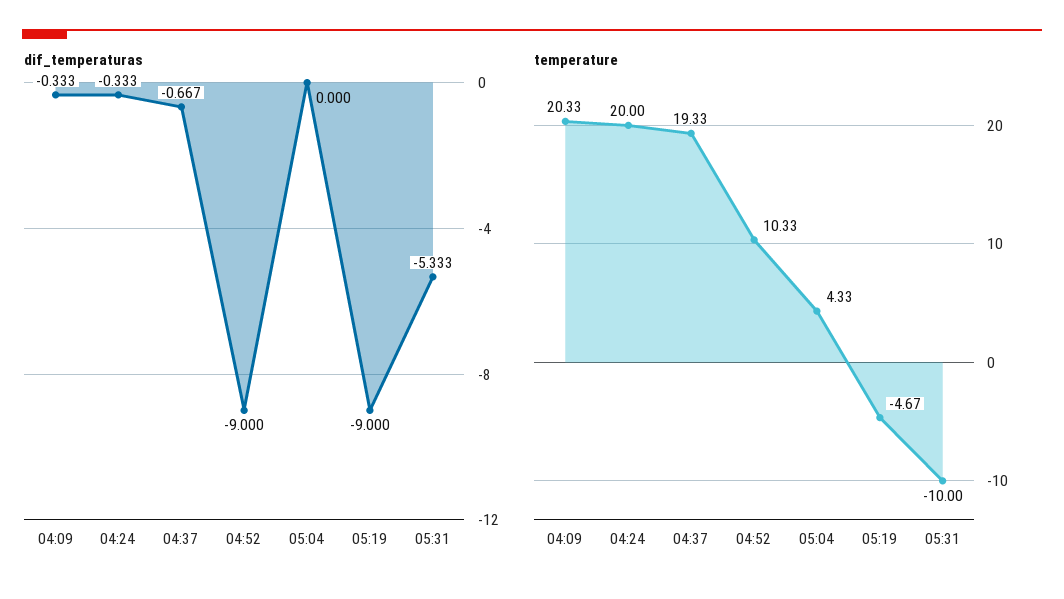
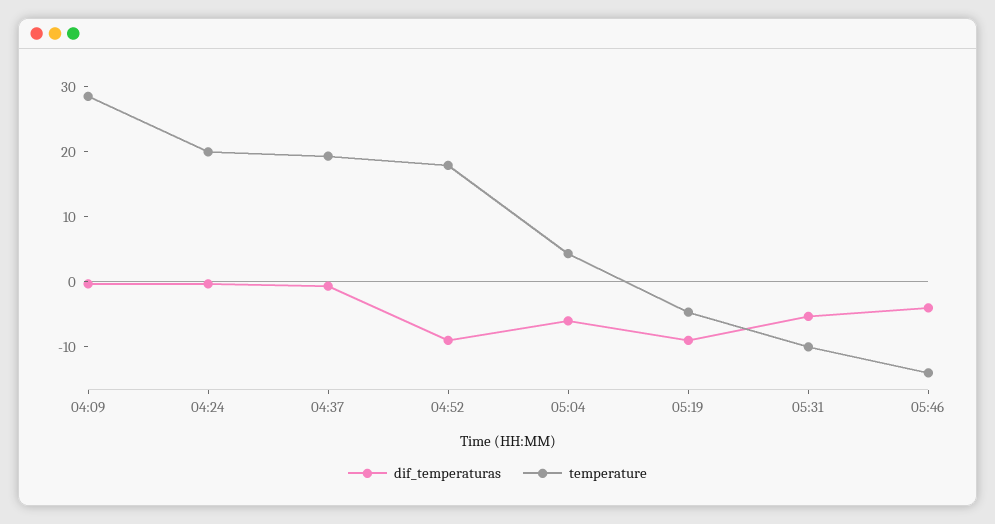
dif_temperaturas, 05:04: 0 -> -6
temperature, 04:09: 20.33 -> 28
temperature, 04:52: 10.33 -> 18
dif_temperaturas, 05:46: none -> -4
temperature, 05:46: none -> -14

